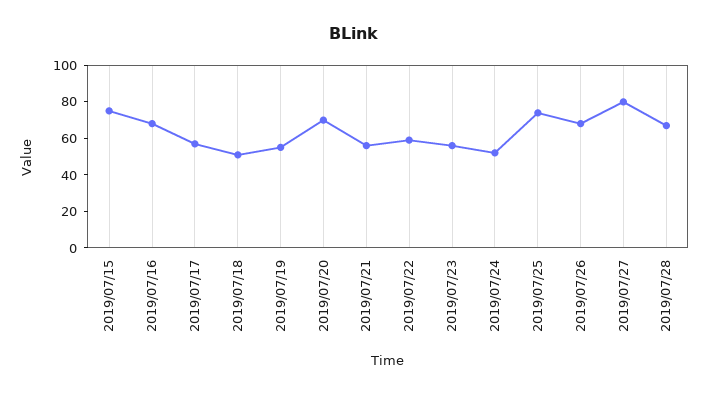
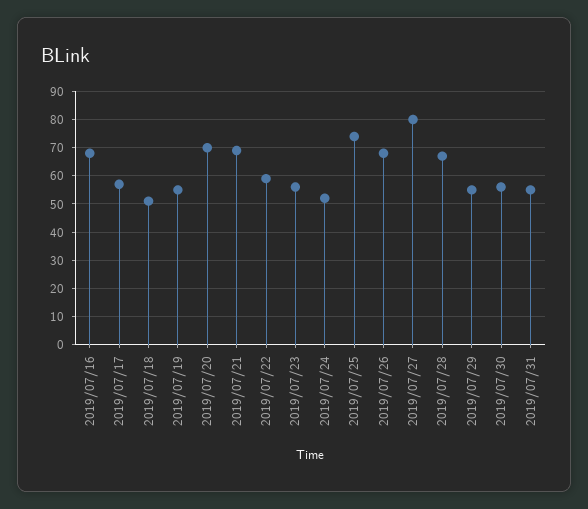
2019/07/15: 75 -> none
2019/07/21: 55 -> 70
2019/07/29: none -> 55
2019/07/30: none -> 55
2019/07/31: none -> 55

